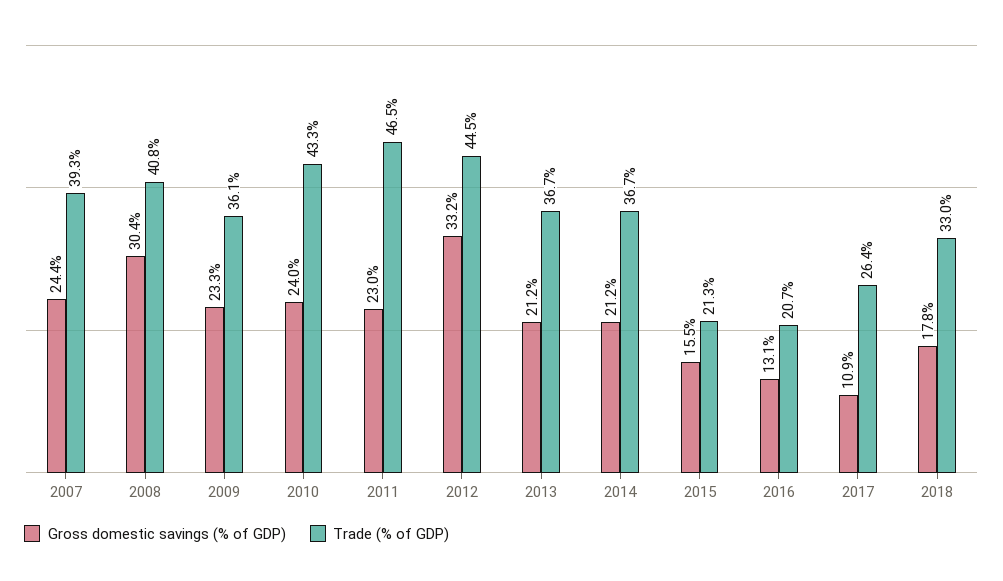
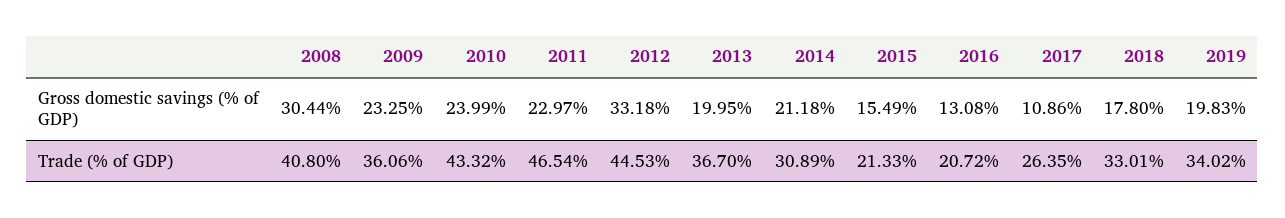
Gross domestic savings (% of GDP), 2007: 24.4 -> none
Trade (% of GDP), 2007: 39.3 -> none
Gross domestic savings (% of GDP), 2013: 21.2 -> 19.95
Trade (% of GDP), 2014: 36.7 -> 30.89
Gross domestic savings (% of GDP), 2019: none -> 19.83
Trade (% of GDP), 2019: none -> 34.02

